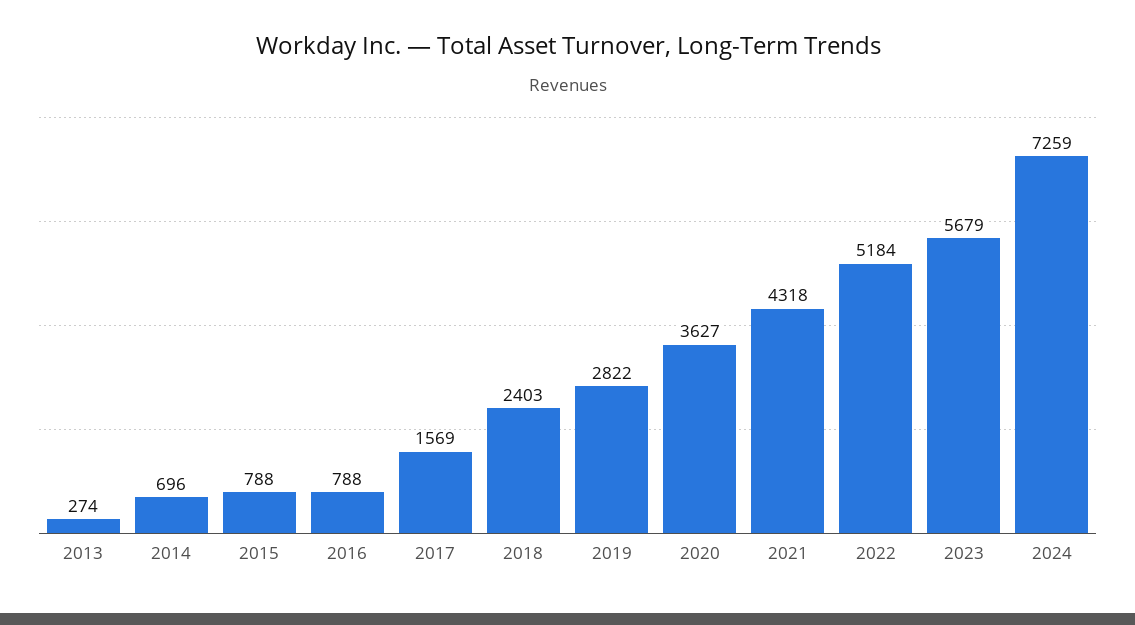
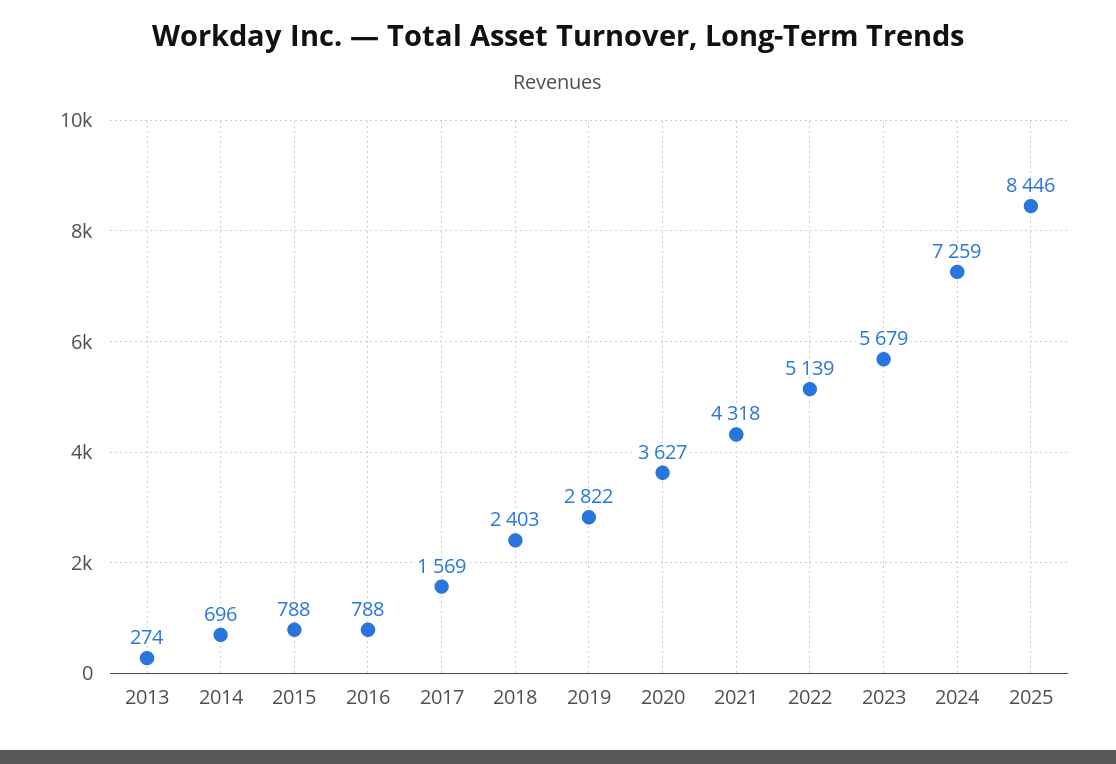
2022: 5184 -> 5139
2025: none -> 8446

